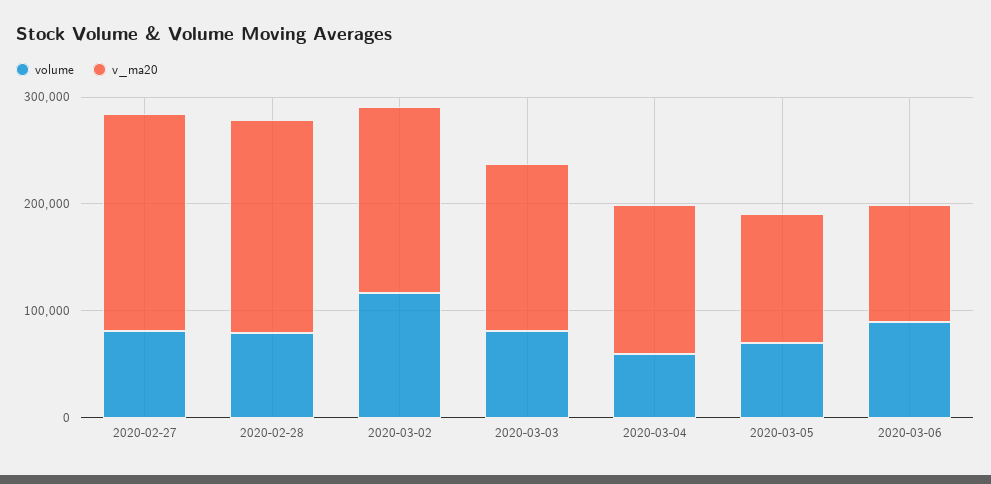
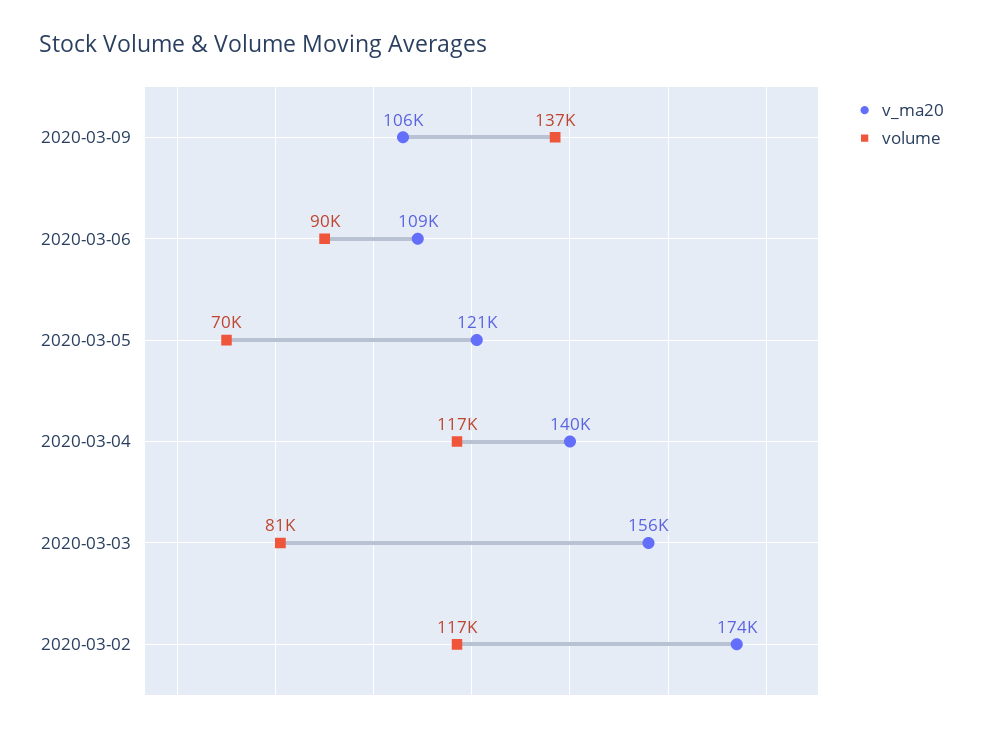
volume, 2020-02-27: 80000 -> none
v_ma20, 2020-02-27: 200000 -> none
volume, 2020-02-28: 80000 -> none
v_ma20, 2020-02-28: 200000 -> none
volume, 2020-03-04: 60000 -> 117000
v_ma20, 2020-03-09: none -> 106000
volume, 2020-03-09: none -> 137000

